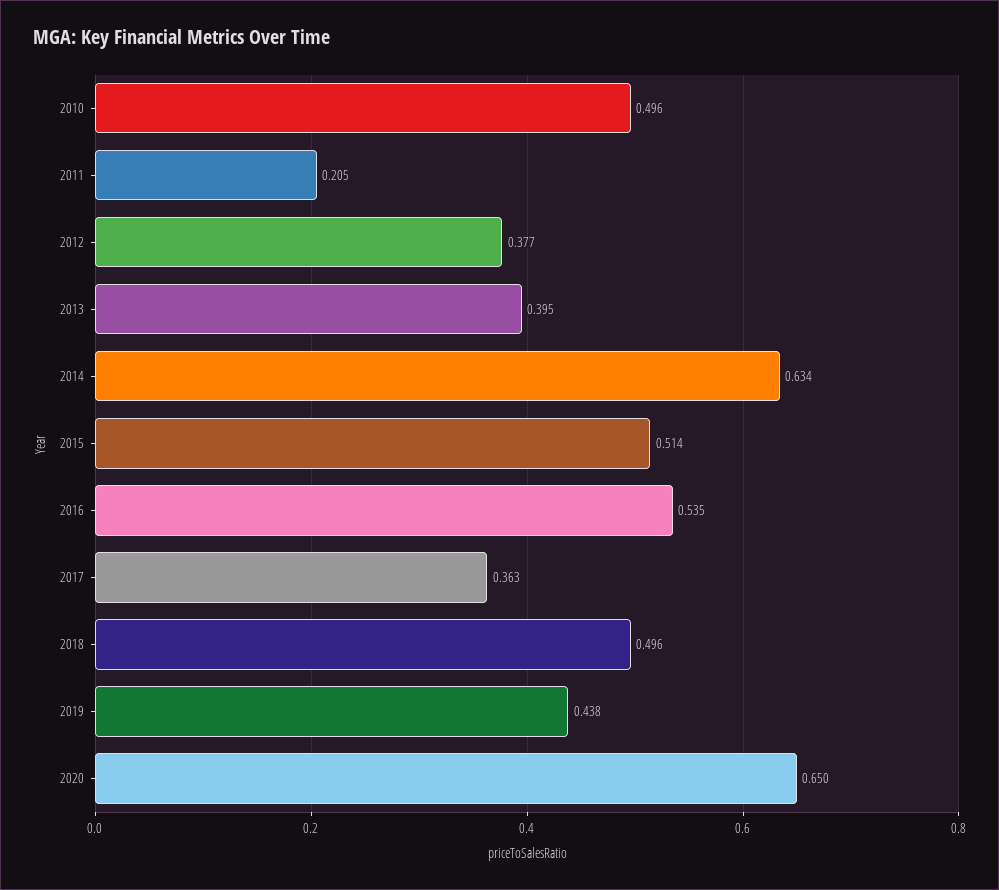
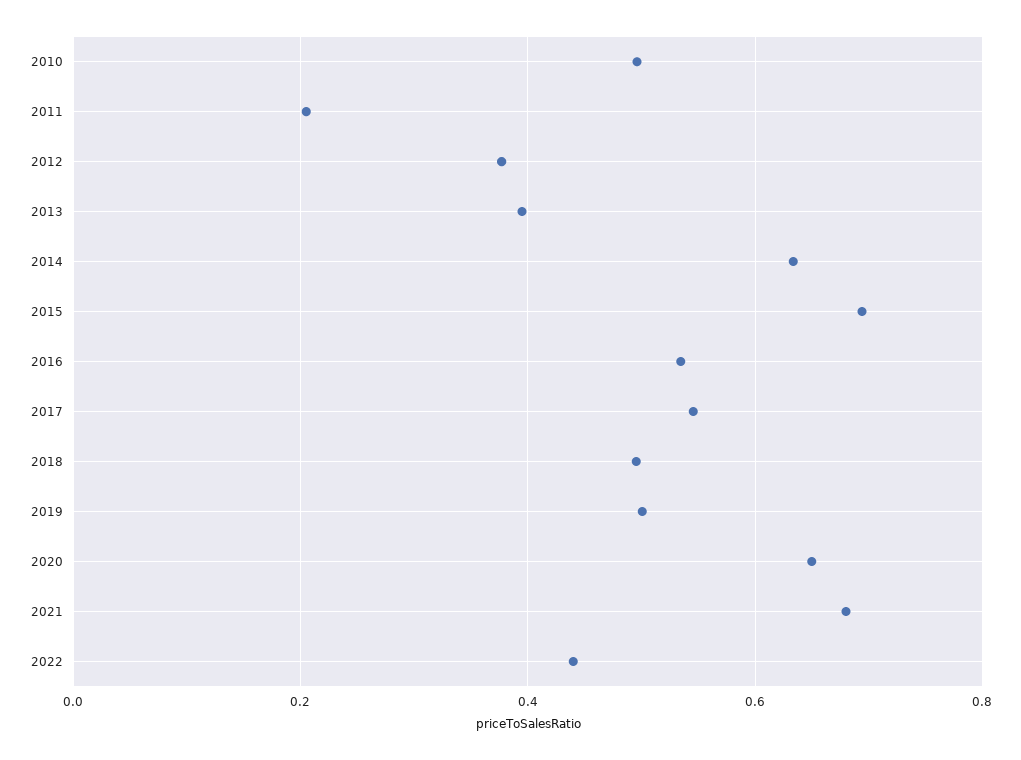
2015: 0.514 -> 0.7
2017: 0.363 -> 0.54
2019: 0.438 -> 0.5
2021: none -> 0.68
2022: none -> 0.44

